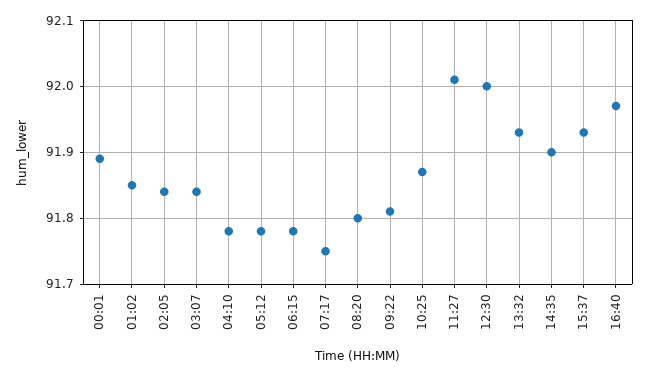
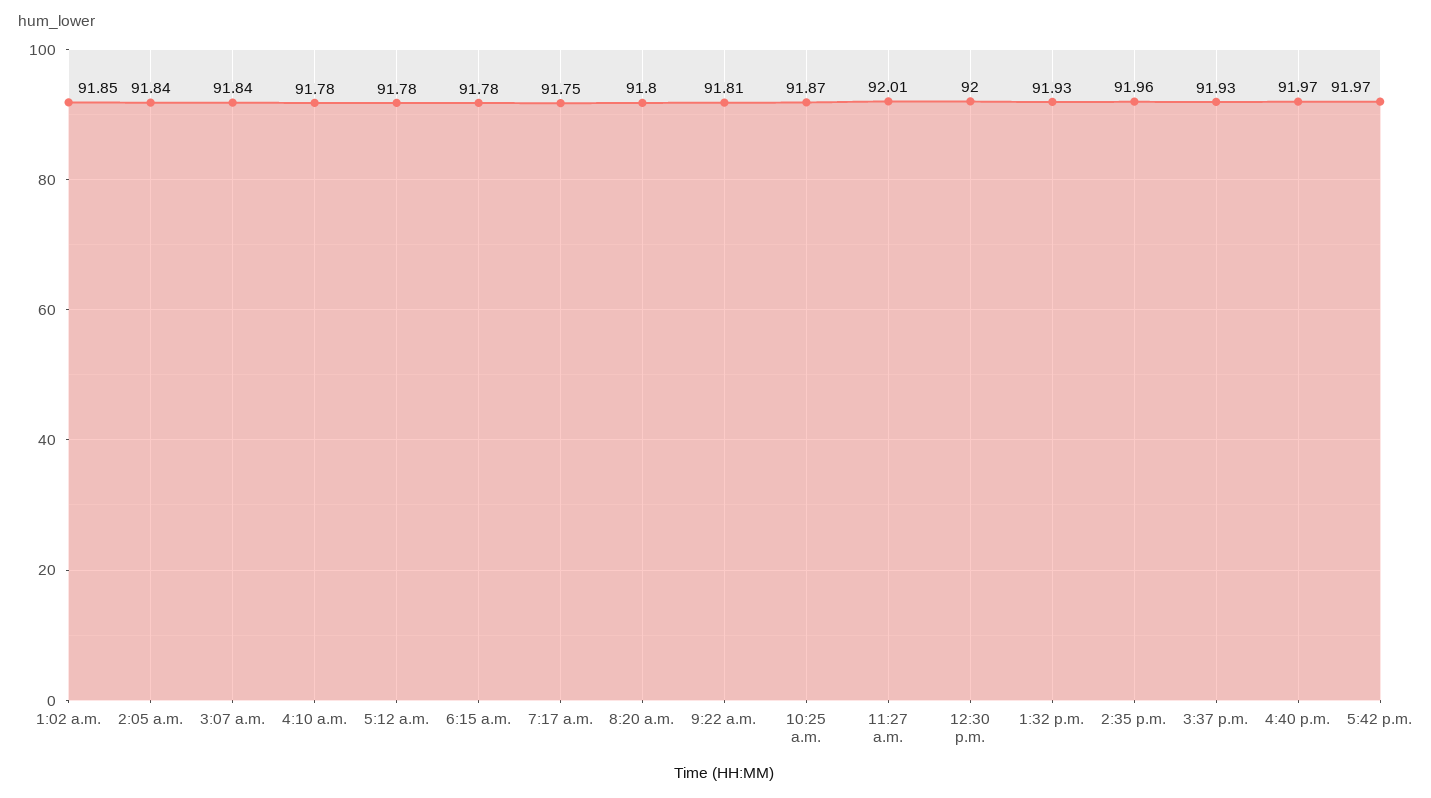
00:01: 91.89 -> none
14:35: 91.9 -> 91.96
5:42 p.m.: none -> 91.97

